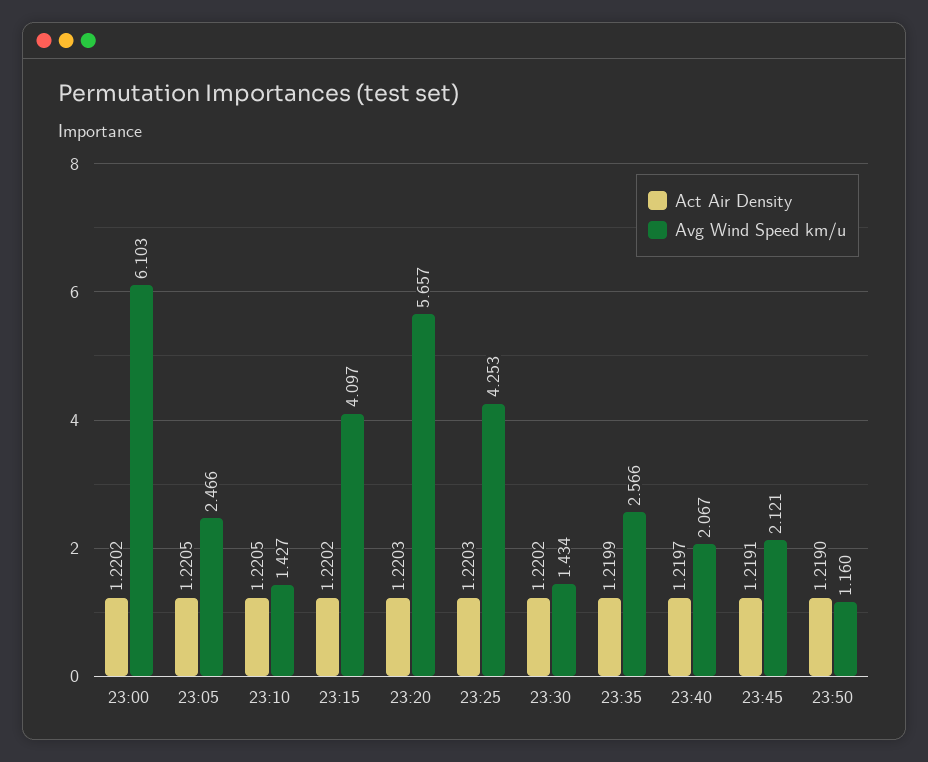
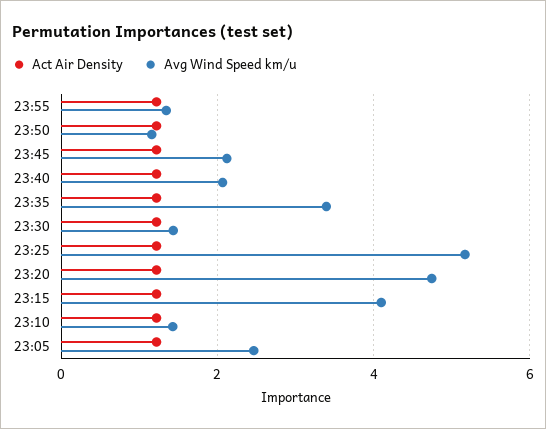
Act Air Density, 23:00: 1.2202 -> none
Avg Wind Speed km/u, 23:00: 6.103 -> none
Avg Wind Speed km/u, 23:20: 5.657 -> 4.8
Avg Wind Speed km/u, 23:25: 4.253 -> 5.2
Avg Wind Speed km/u, 23:35: 2.566 -> 3.4
Act Air Density, 23:55: none -> 1.2
Avg Wind Speed km/u, 23:55: none -> 1.4

